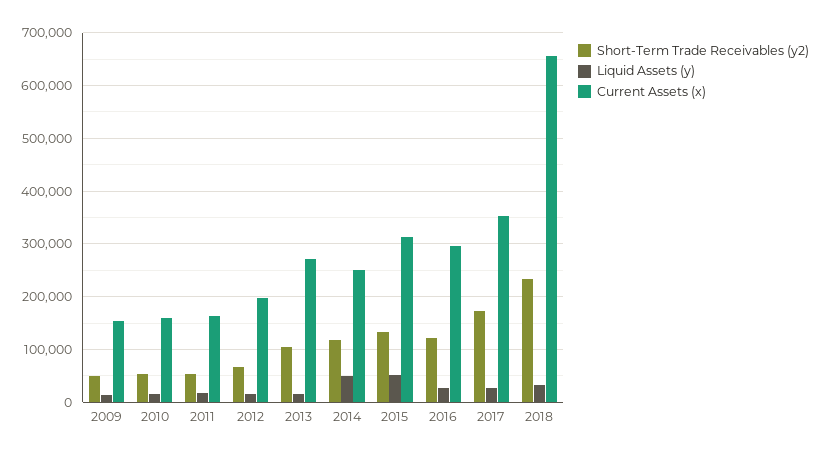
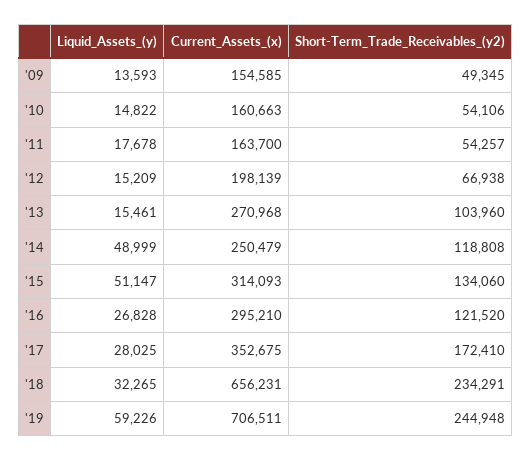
Liquid Assets (y), '19: none -> 59226
Current Assets (x), '19: none -> 706511
Short-Term Trade Receivables (y2), '19: none -> 244948

